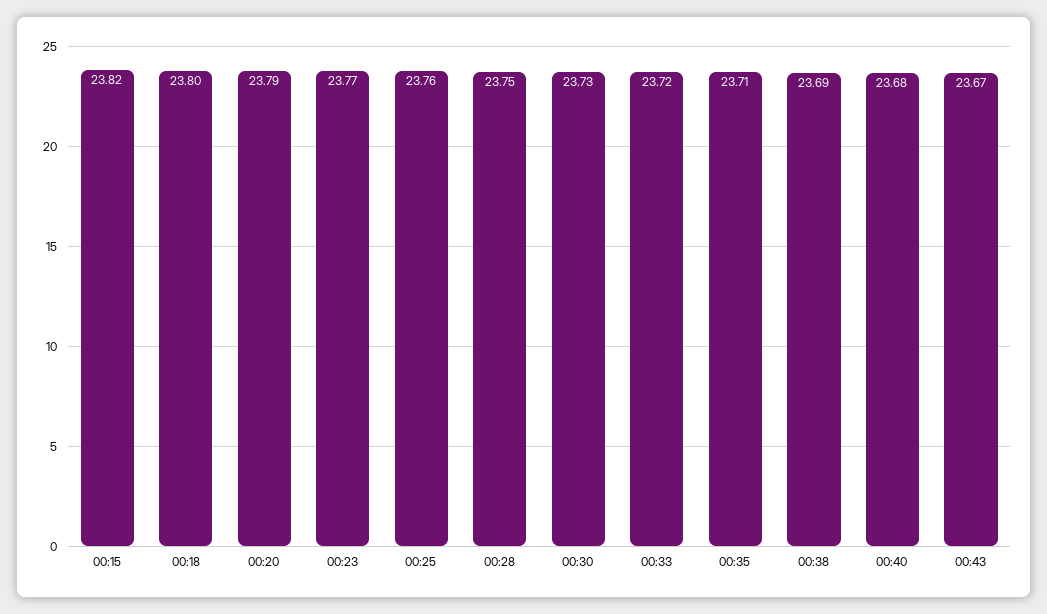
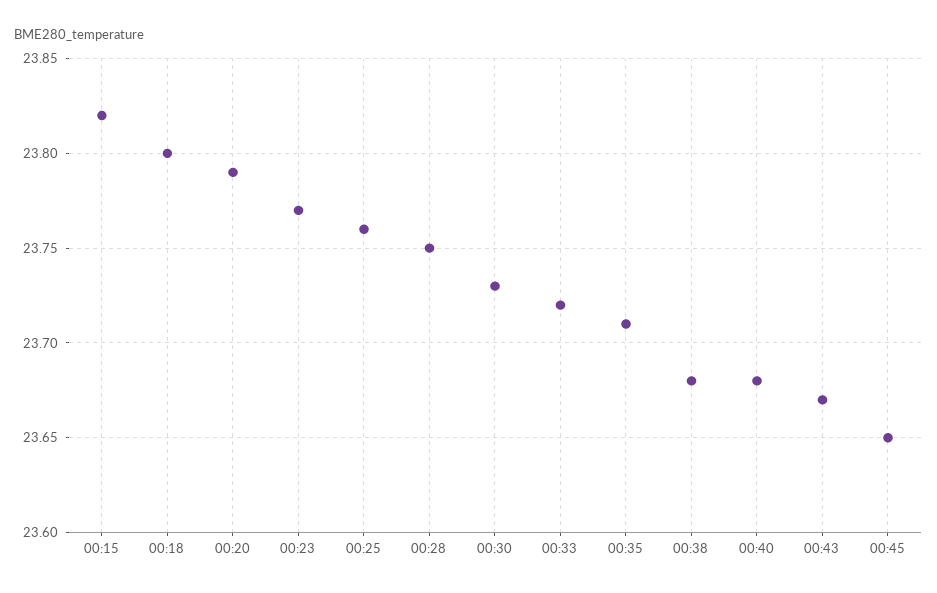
00:38: 23.69 -> 23.68
00:45: none -> 23.65

